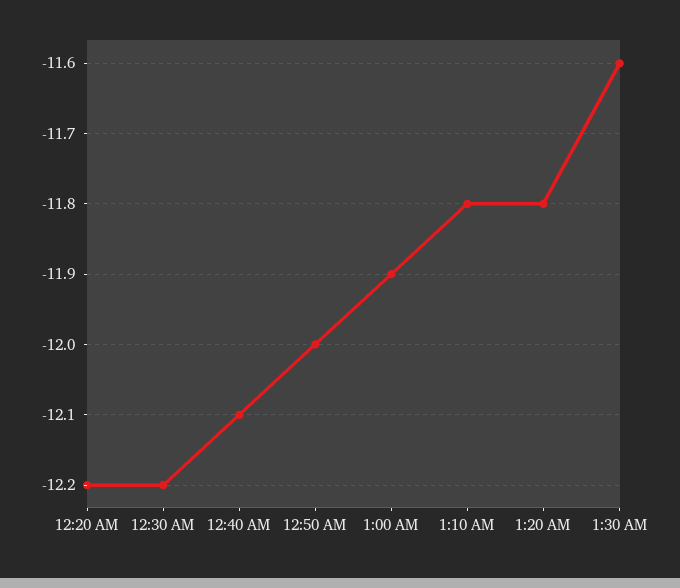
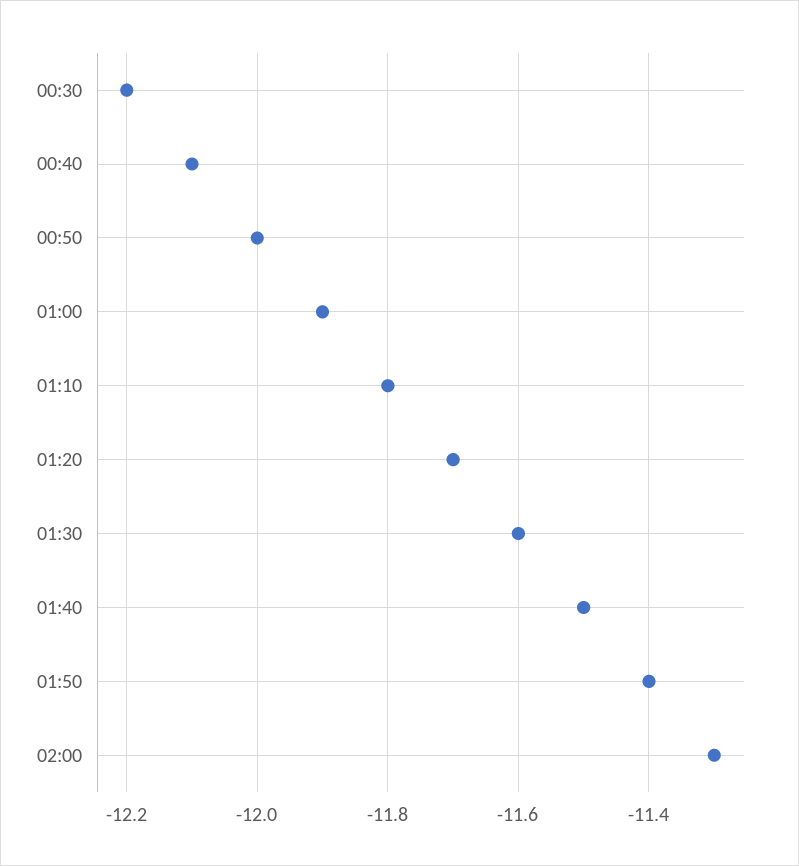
12:20 AM: -12.2 -> none
1:20 AM: -11.8 -> -11.7
01:40: none -> -11.5
01:50: none -> -11.4
02:00: none -> -11.3

